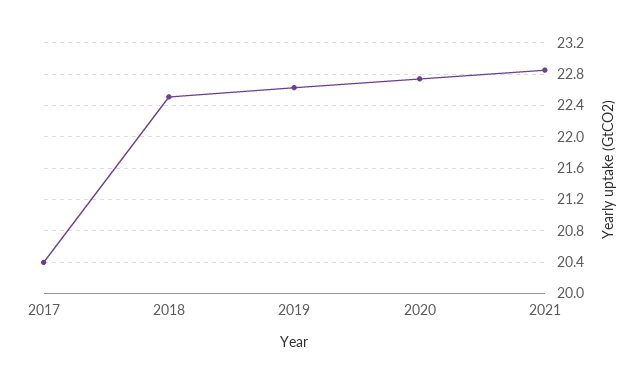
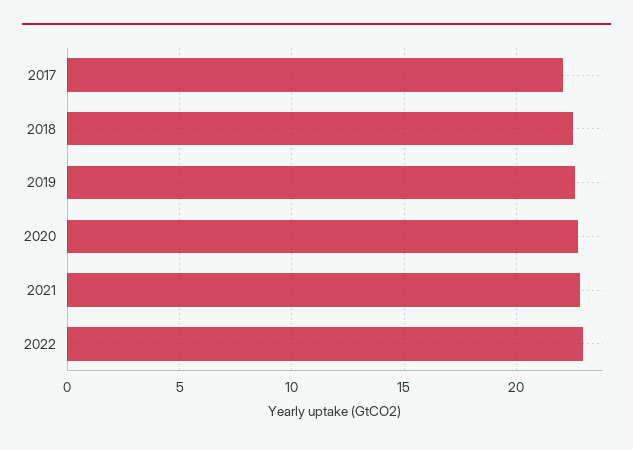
2017: 20.4 -> 22
2022: none -> 23

